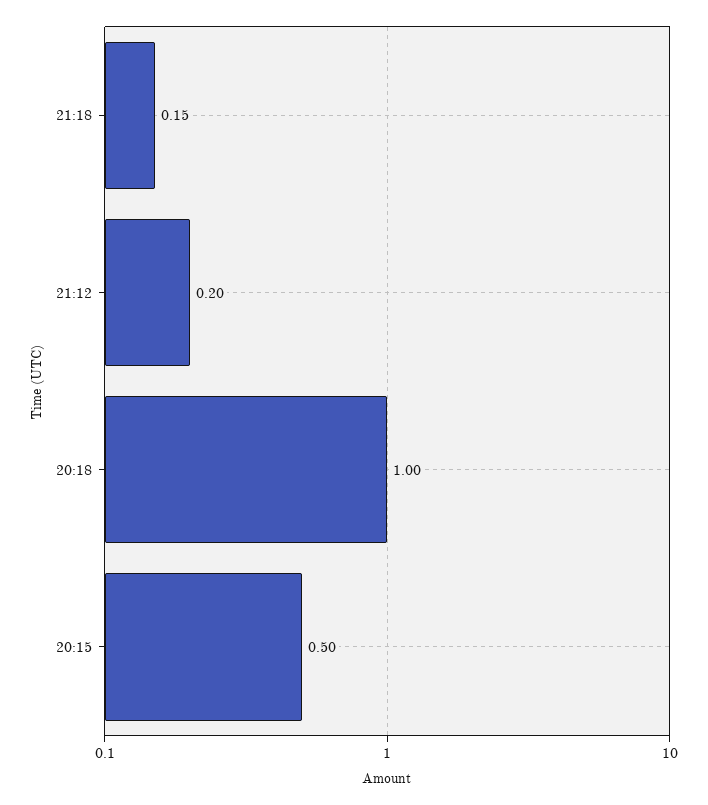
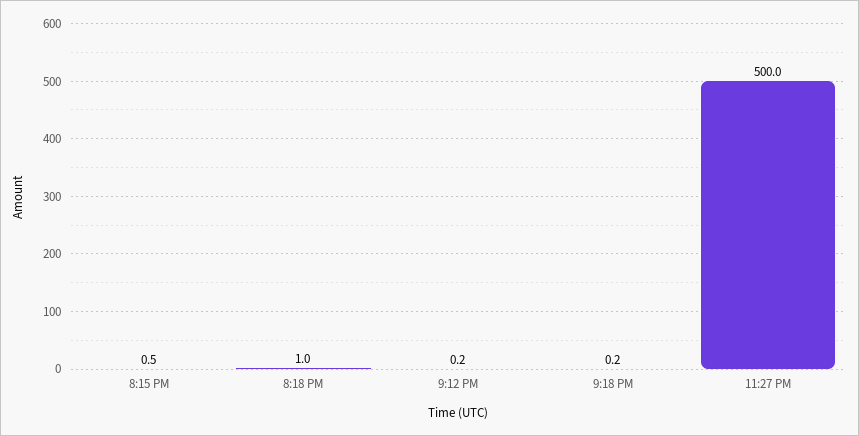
11:27 PM: none -> 500

